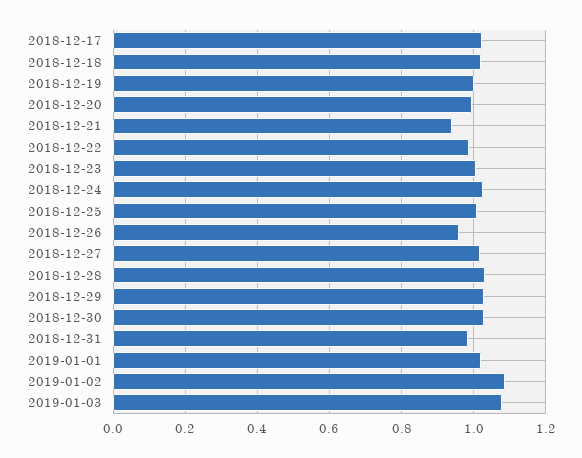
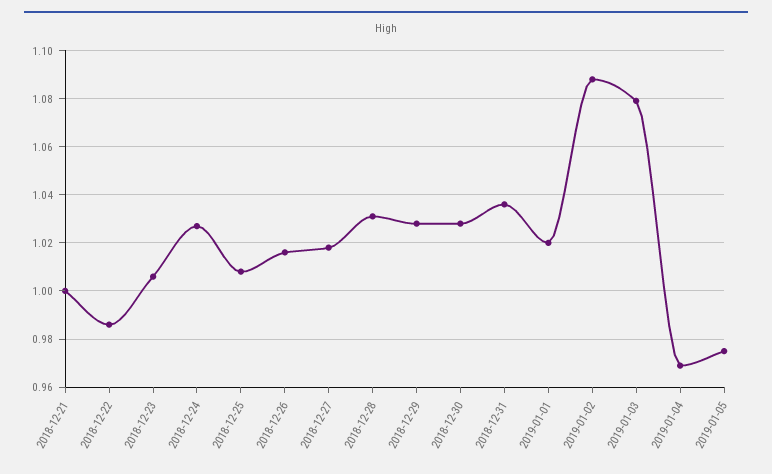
2018-12-17: 1.02 -> none
2018-12-18: 1.02 -> none
2018-12-19: 1 -> none
2018-12-20: 1 -> none
2018-12-21: 0.94 -> 1
2018-12-26: 0.96 -> 1.015
2018-12-31: 0.98 -> 1.035
2019-01-04: none -> 0.97
2019-01-05: none -> 0.975

